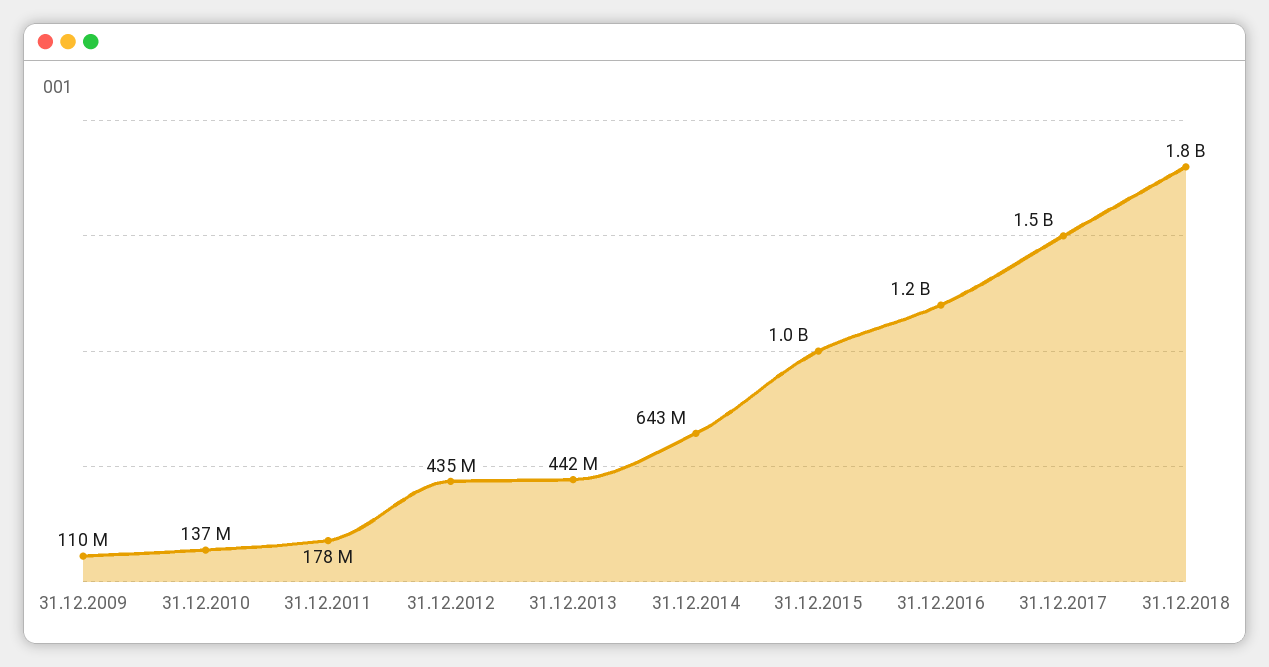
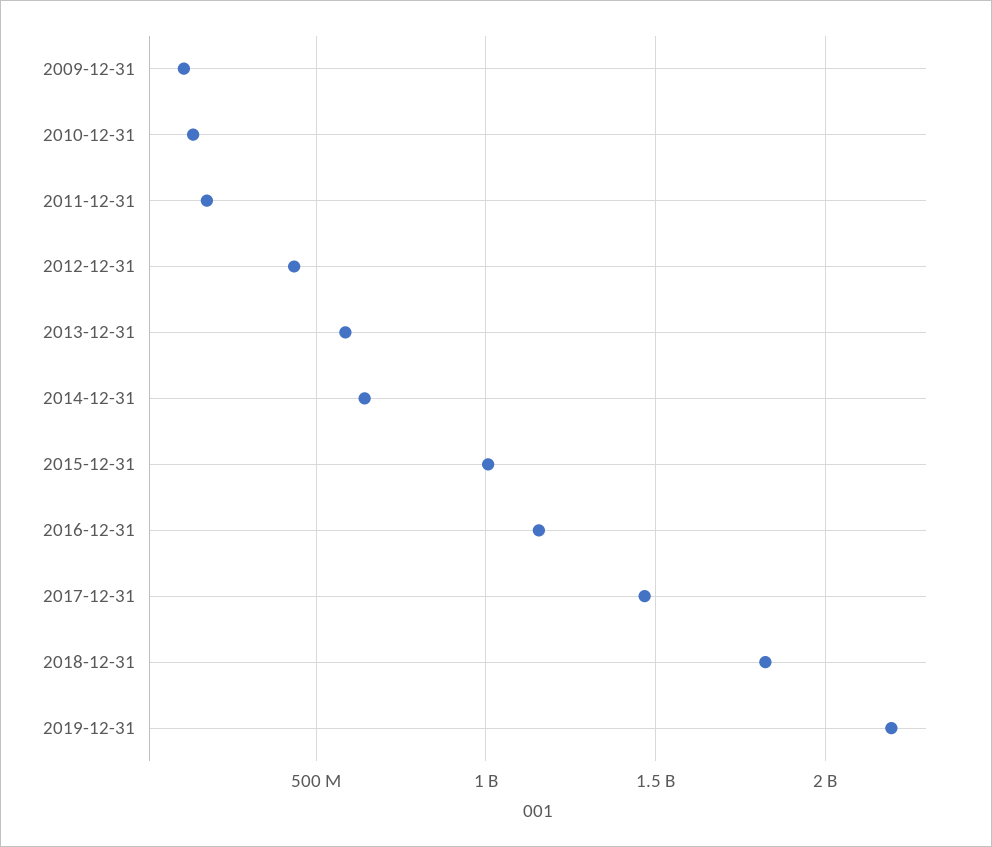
31.12.2013: 442000000 -> 600000000
2019-12-31: none -> 2200000000

